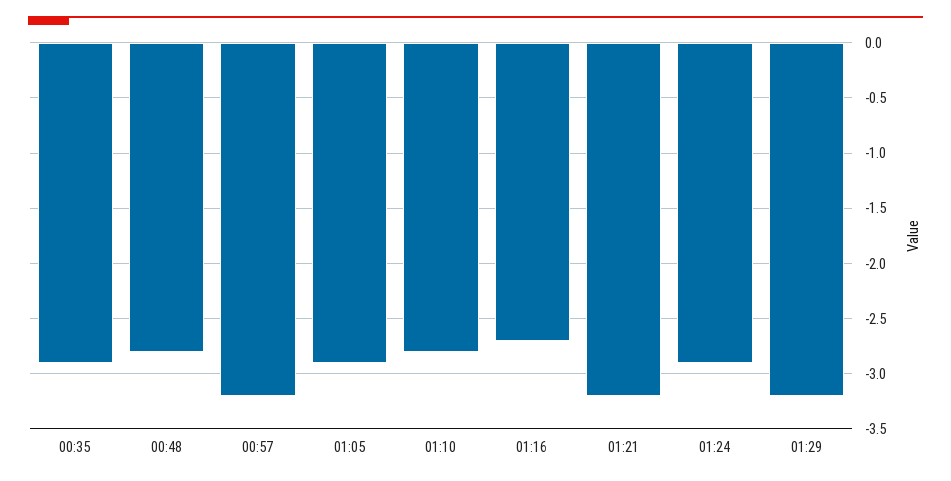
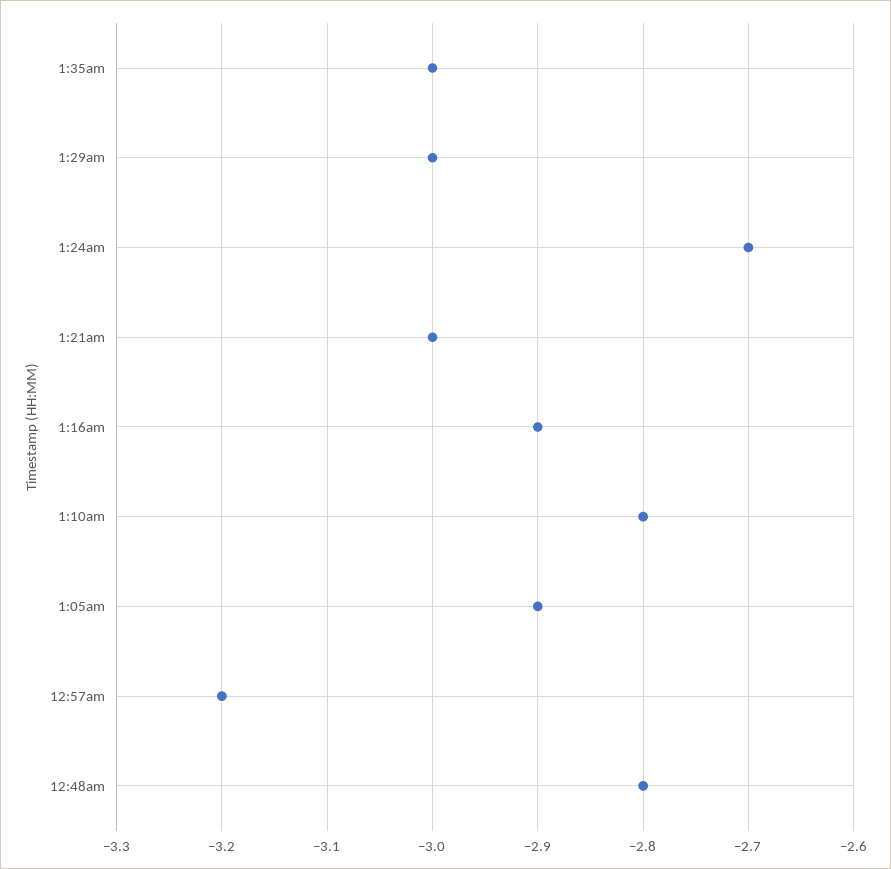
00:35: -2.9 -> none
01:16: -2.7 -> -2.9
01:21: -3.2 -> -3
01:24: -2.9 -> -2.7
01:29: -3.2 -> -3
1:35am: none -> -3

